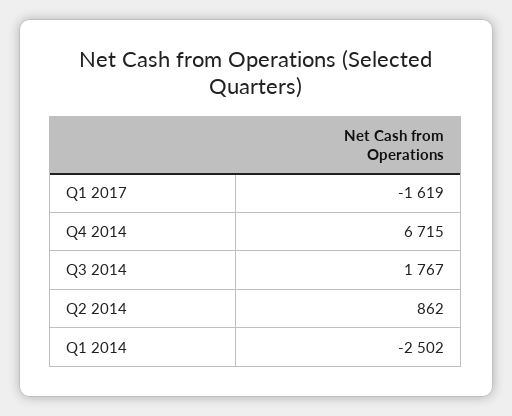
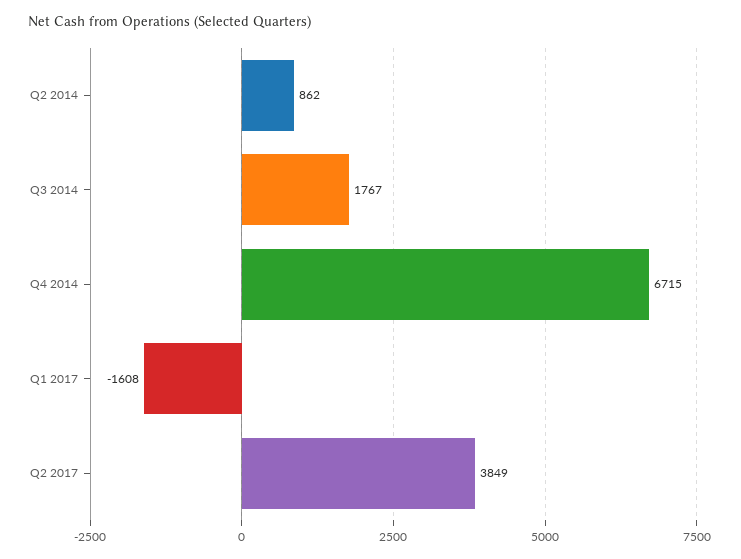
Q1 2017: -1619 -> -1608
Q1 2014: -2502 -> none
Q2 2017: none -> 3849

